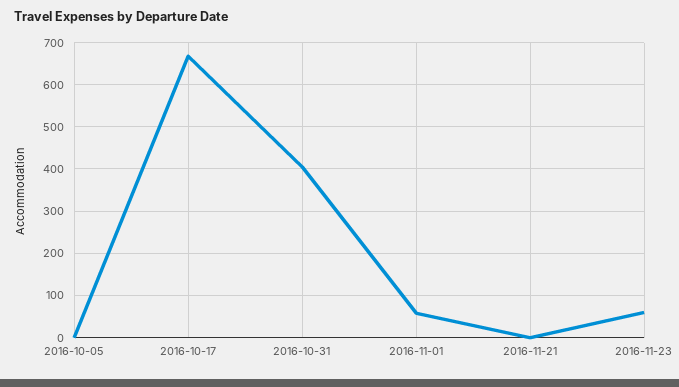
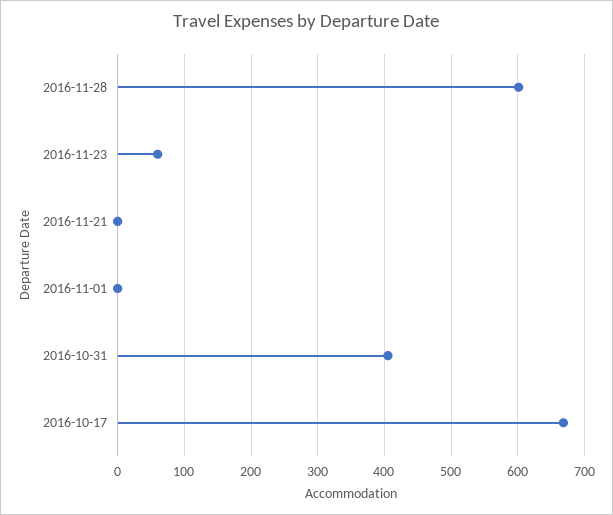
2016-10-05: 0 -> none
2016-11-01: 60 -> 0
2016-11-28: none -> 600

